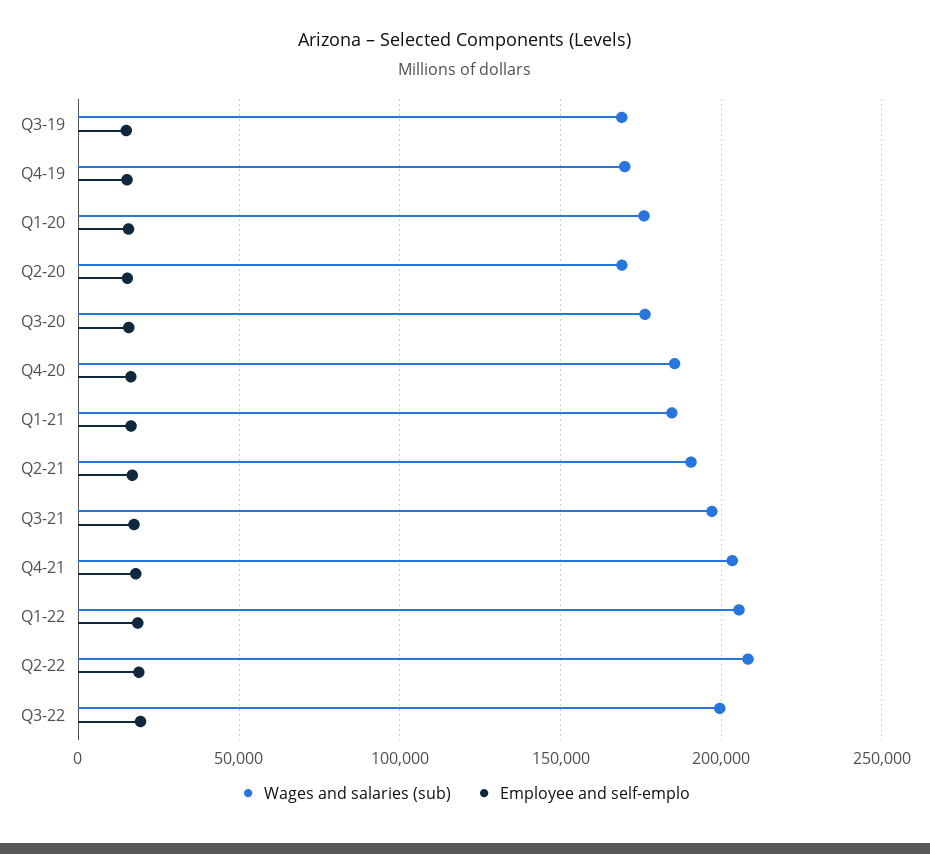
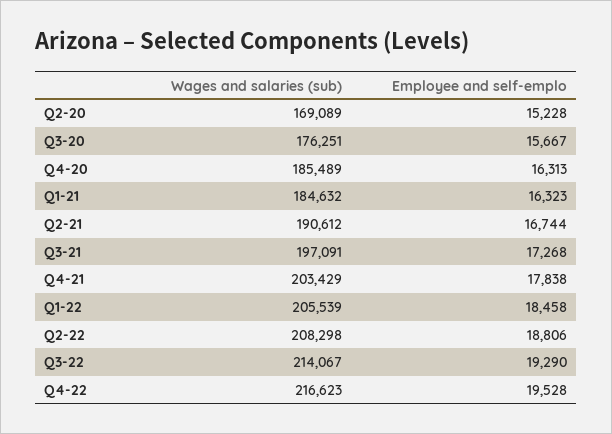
Wages and salaries (sub), Q3-19: 170000 -> none
Employee and self-emplo, Q3-19: 15000 -> none
Wages and salaries (sub), Q4-19: 170000 -> none
Employee and self-emplo, Q4-19: 15000 -> none
Wages and salaries (sub), Q1-20: 175000 -> none
Employee and self-emplo, Q1-20: 15000 -> none
Wages and salaries (sub), Q3-22: 200000 -> 214067
Wages and salaries (sub), Q4-22: none -> 216623
Employee and self-emplo, Q4-22: none -> 19528

